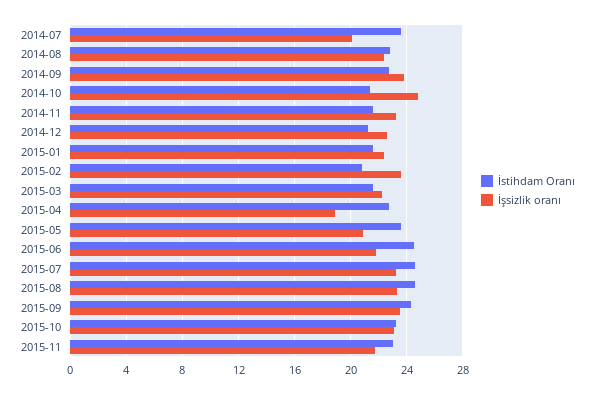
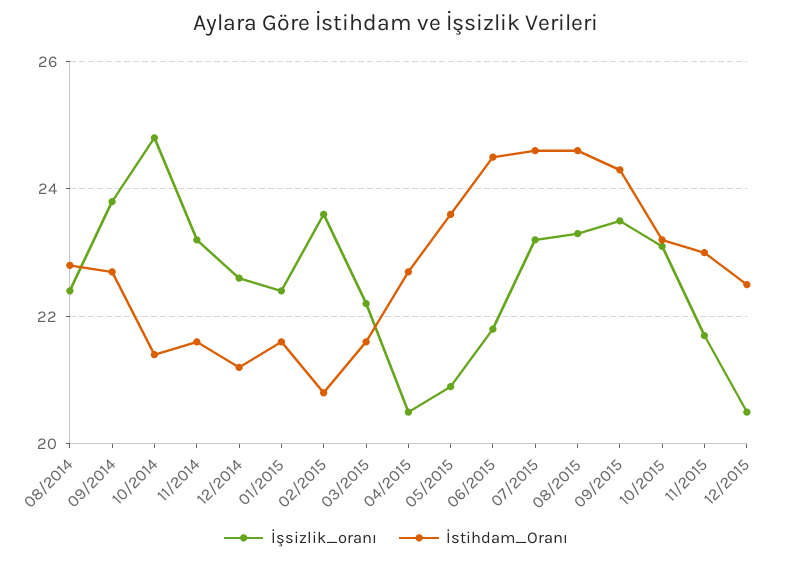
İstihdam Oranı, 2014-07: 23.5 -> none
İşsizlik oranı, 2014-07: 20 -> none
İşsizlik oranı, 2015-04: 19 -> 20.5
İşsizlik oranı, 12/2015: none -> 20.5
İstihdam Oranı, 12/2015: none -> 22.5

